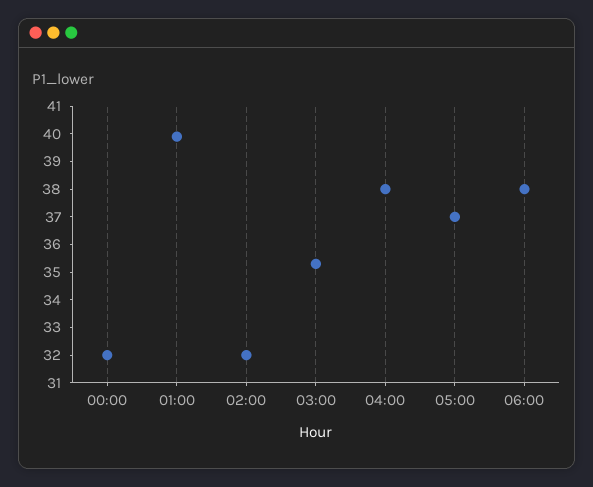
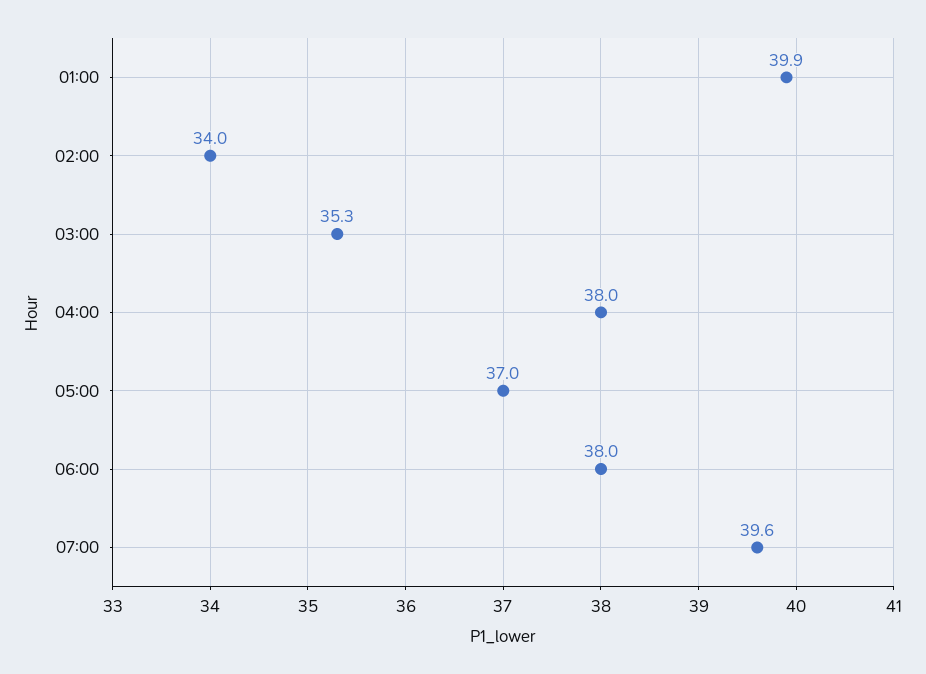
00:00: 32 -> none
02:00: 32 -> 34
07:00: none -> 39.6

